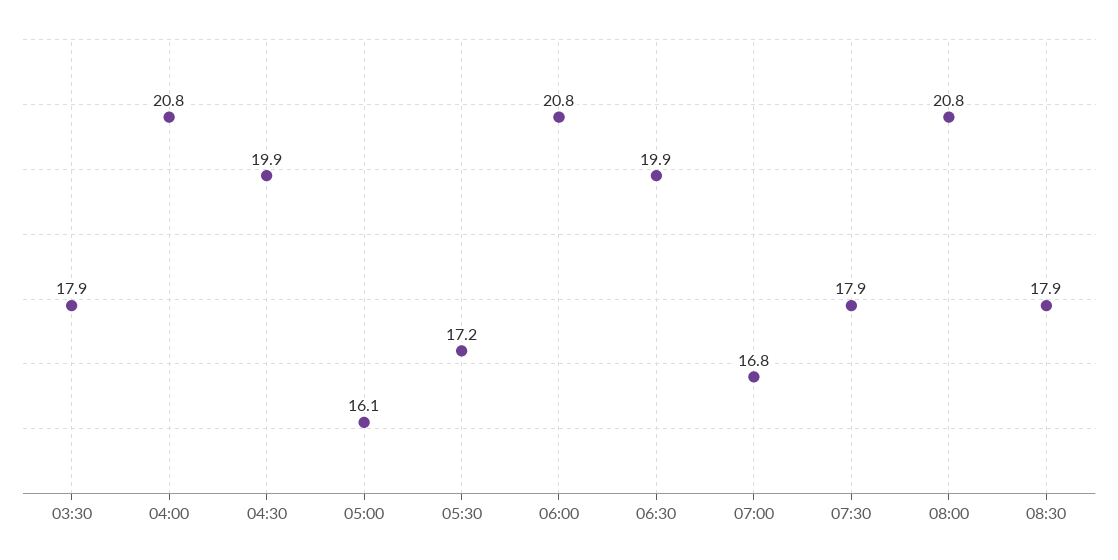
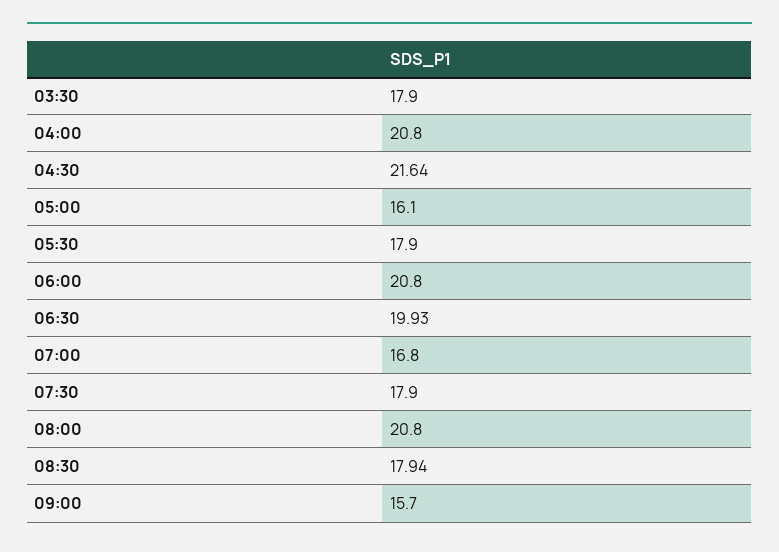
04:30: 19.9 -> 21.64
05:30: 17.2 -> 17.9
09:00: none -> 15.7

